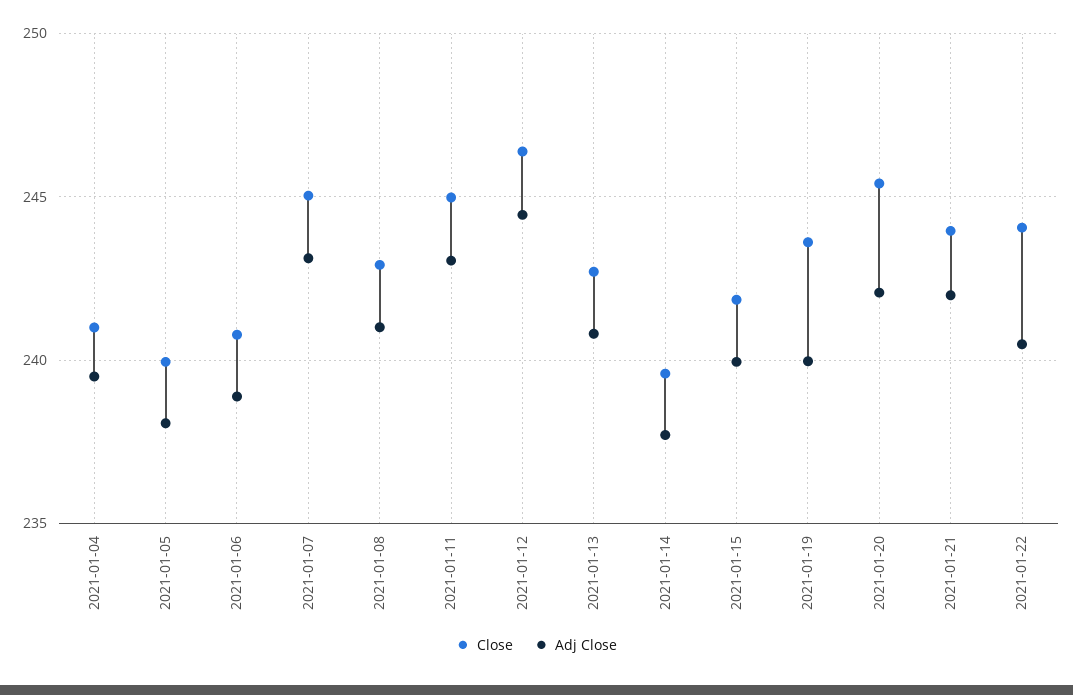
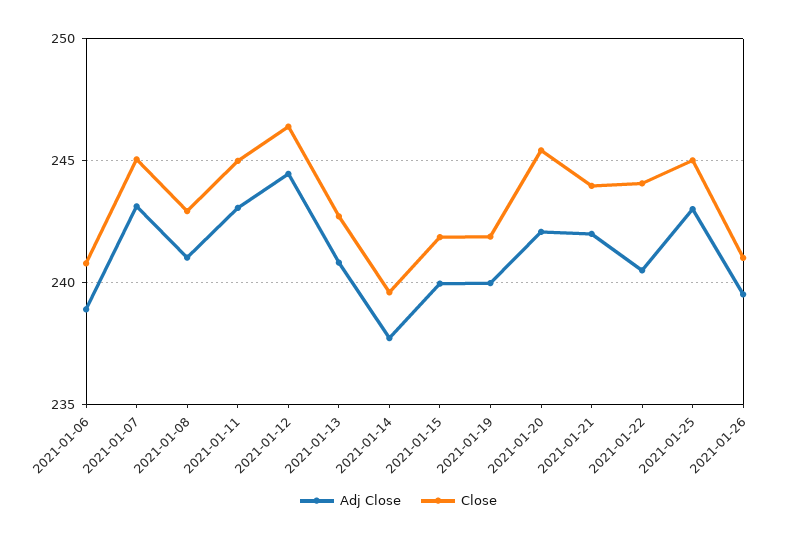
Close, 2021-01-04: 241 -> none
Adj Close, 2021-01-04: 239.5 -> none
Close, 2021-01-05: 240 -> none
Adj Close, 2021-01-05: 238 -> none
Close, 2021-01-19: 243.5 -> 242
Adj Close, 2021-01-25: none -> 243
Close, 2021-01-25: none -> 245
Adj Close, 2021-01-26: none -> 239.5
Close, 2021-01-26: none -> 241

